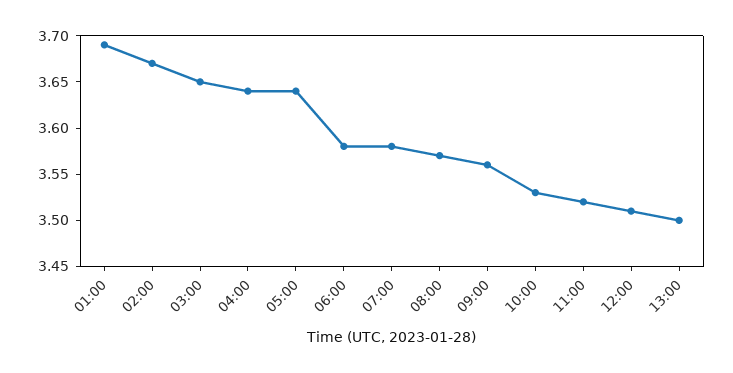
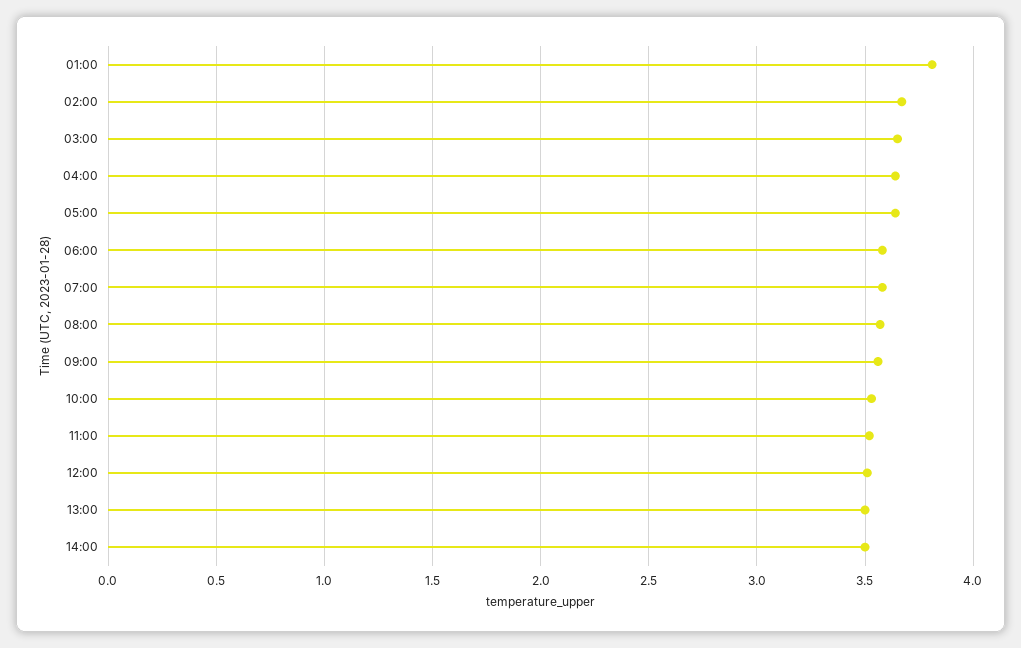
01:00: 3.69 -> 3.8
14:00: none -> 3.5

